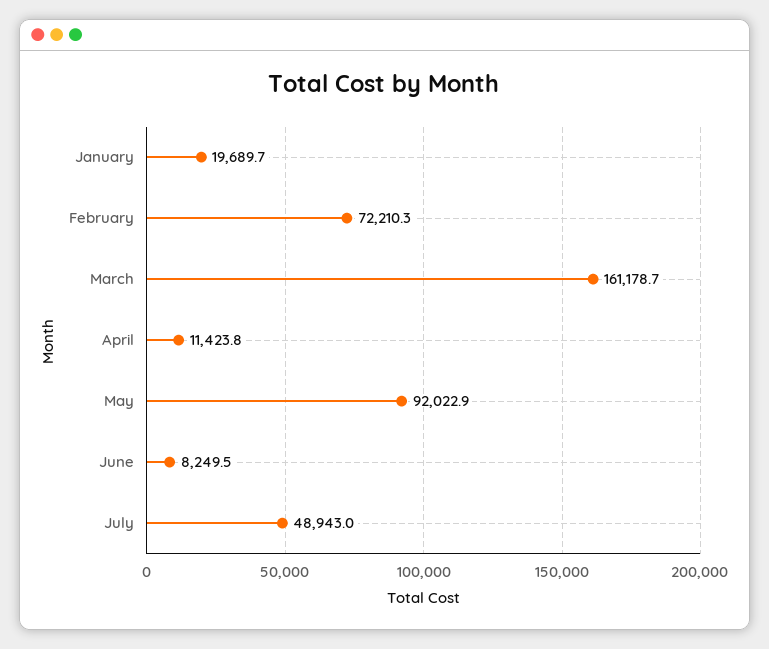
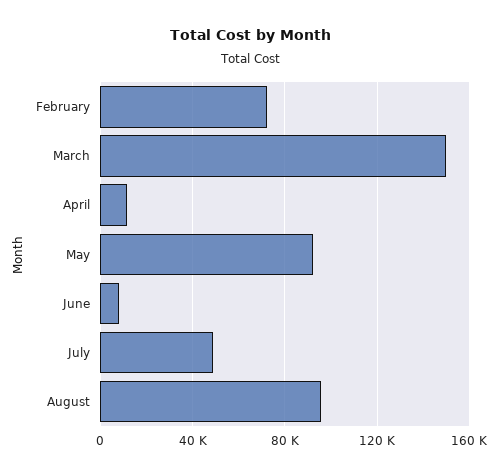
January: 19689.7 -> none
March: 161178.7 -> 150000
August: none -> 95000

